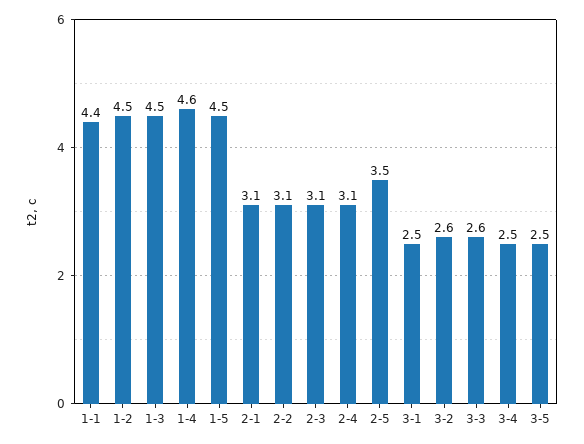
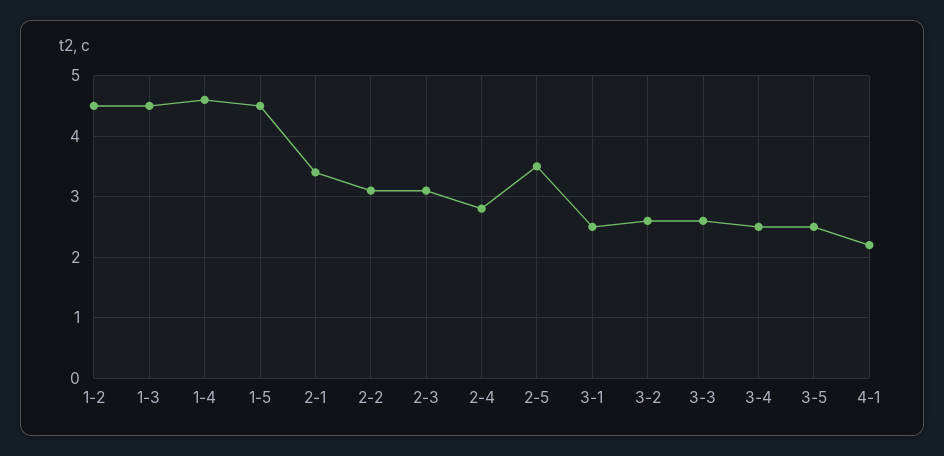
1-1: 4.4 -> none
2-1: 3.1 -> 3.4
2-4: 3.1 -> 2.8
4-1: none -> 2.2

